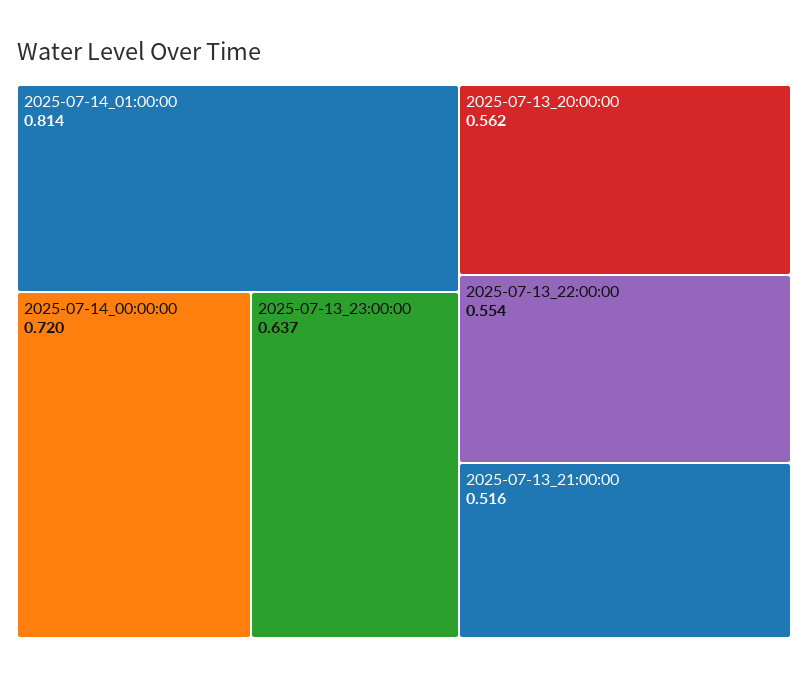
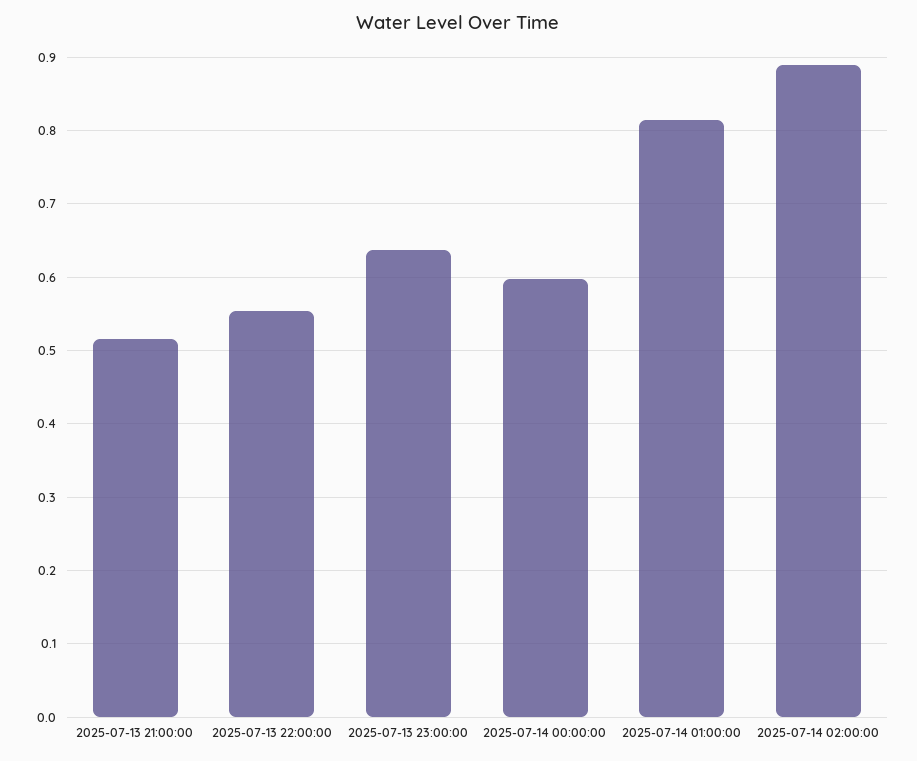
2025-07-14_00:00:00: 0.72 -> 0.6
2025-07-13_20:00:00: 0.562 -> none
2025-07-14 02:00:00: none -> 0.89

